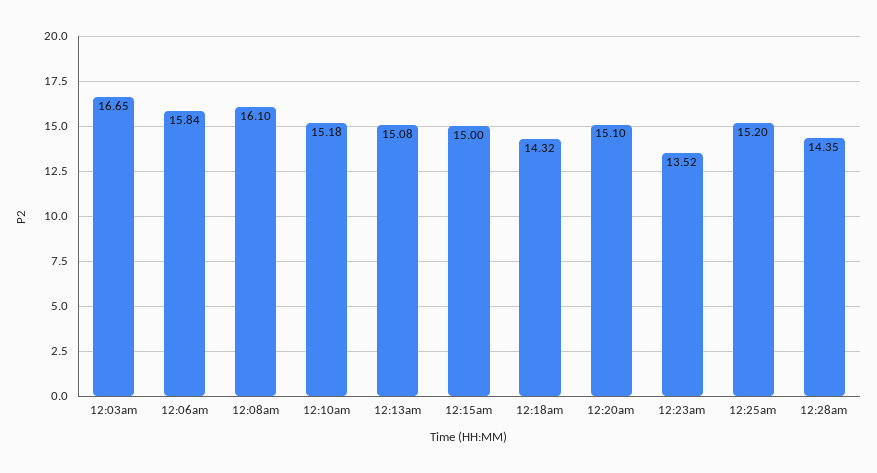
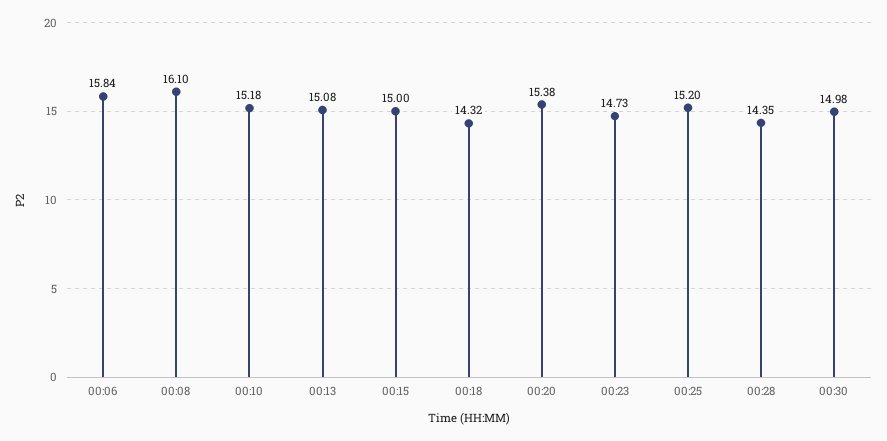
12:03am: 16.65 -> none
12:20am: 15.1 -> 15.38
12:23am: 13.52 -> 14.73
00:30: none -> 14.98

